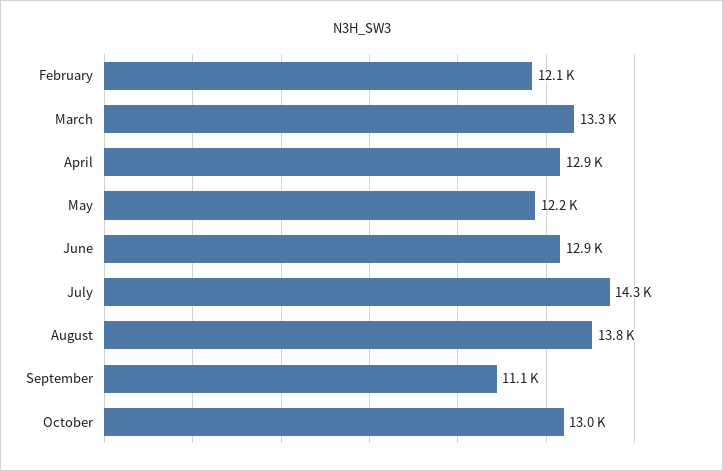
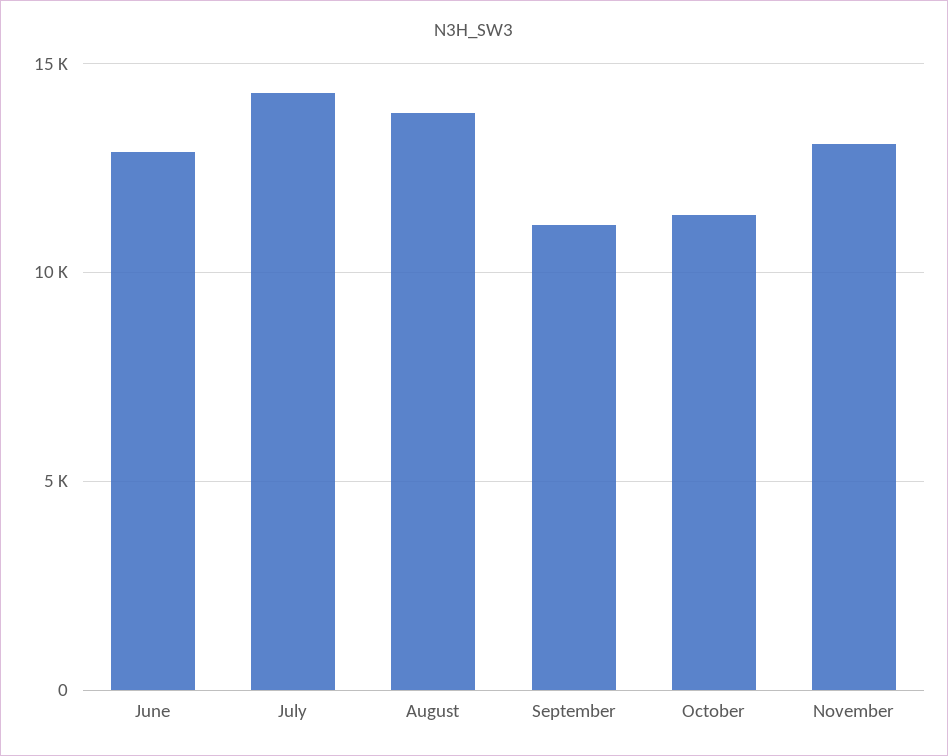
February: 12100 -> none
March: 13300 -> none
April: 12900 -> none
May: 12200 -> none
October: 13000 -> 11500
November: none -> 13000

